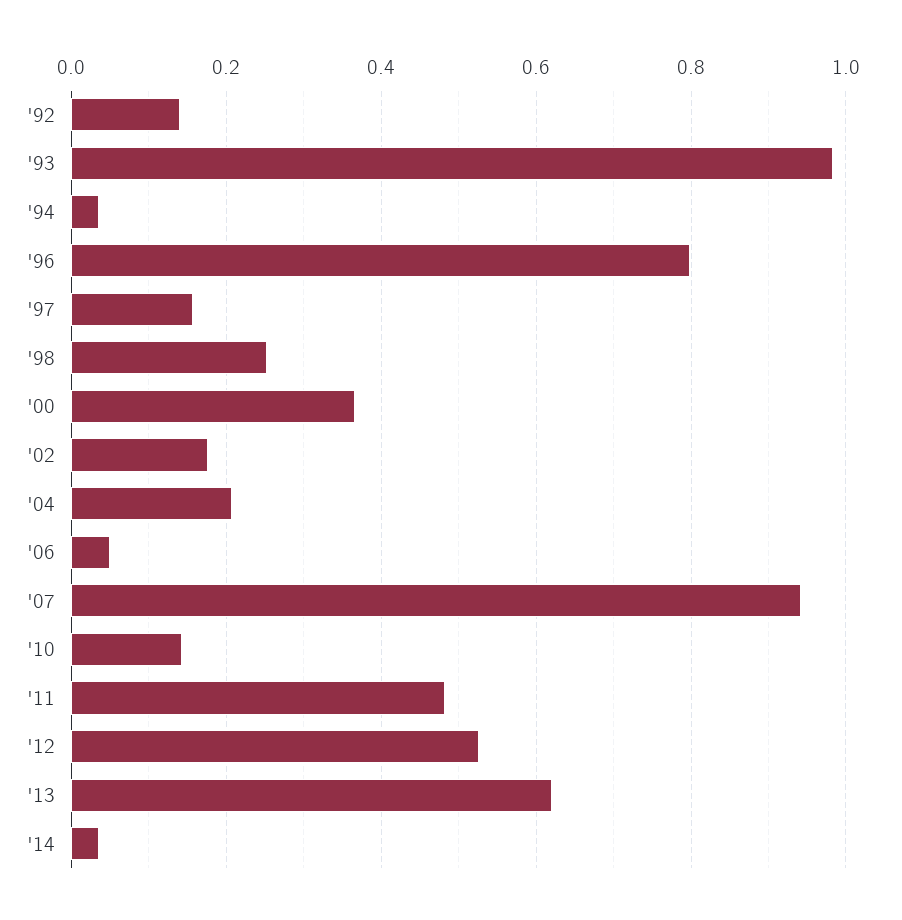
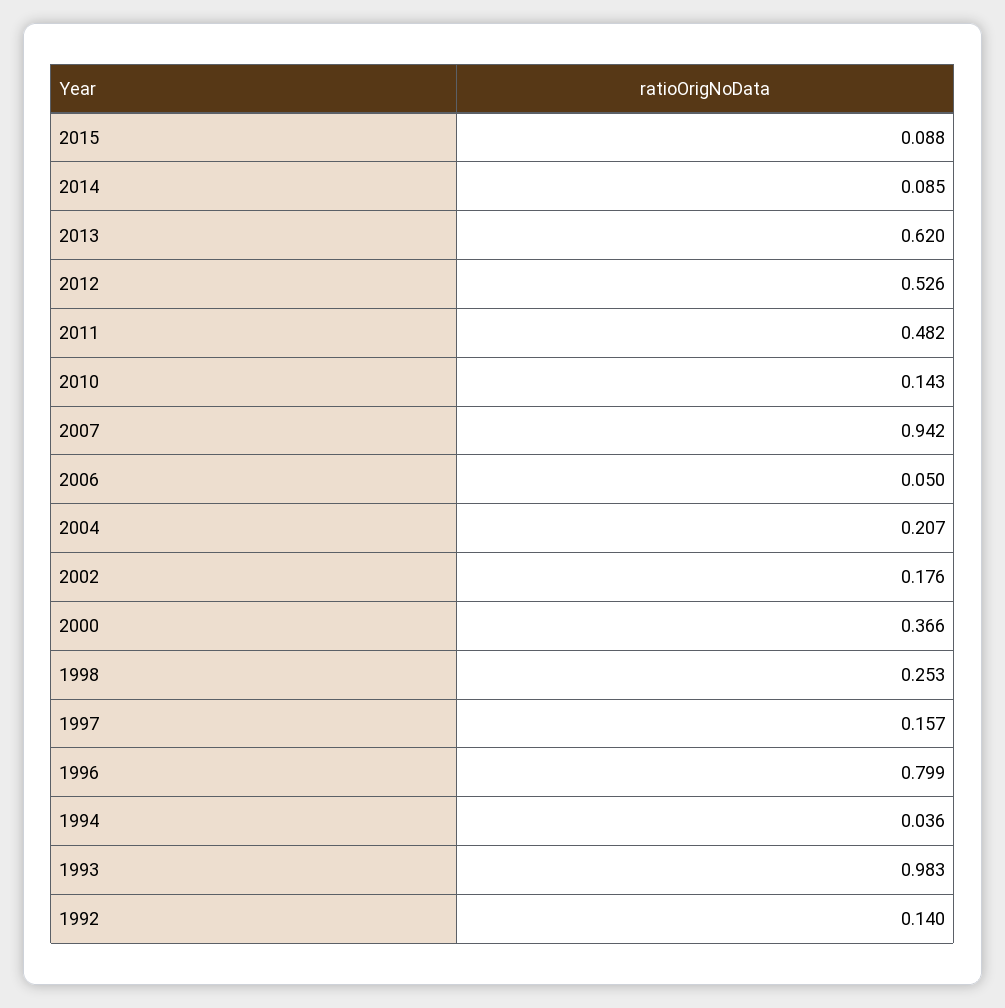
'14: 0.04 -> 0.085
2015: none -> 0.088

